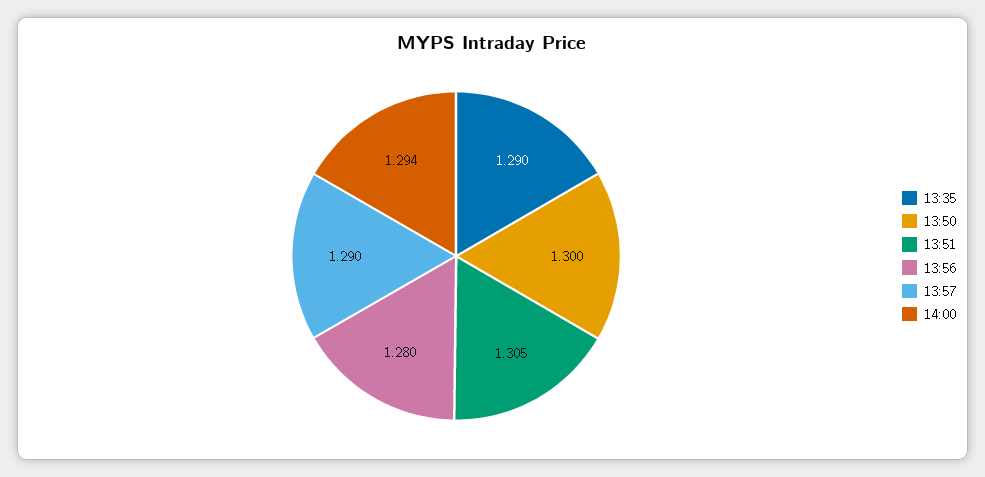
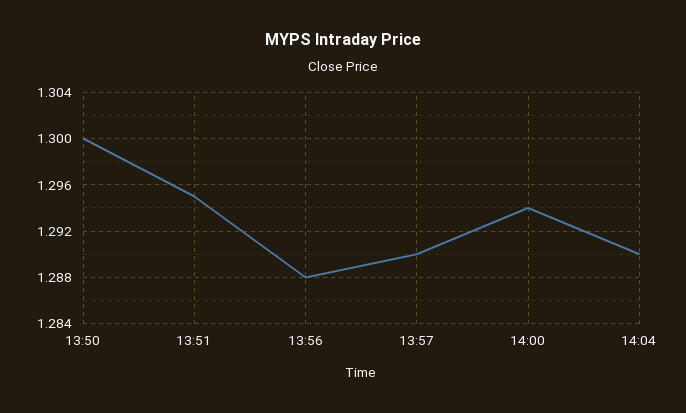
13:35: 1.29 -> none
13:51: 1.305 -> 1.295
13:56: 1.28 -> 1.288
14:04: none -> 1.29

